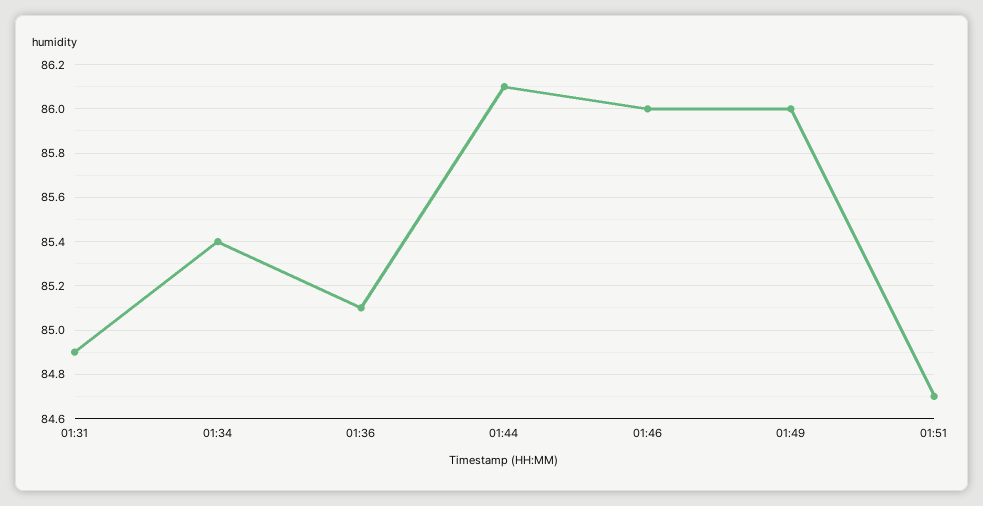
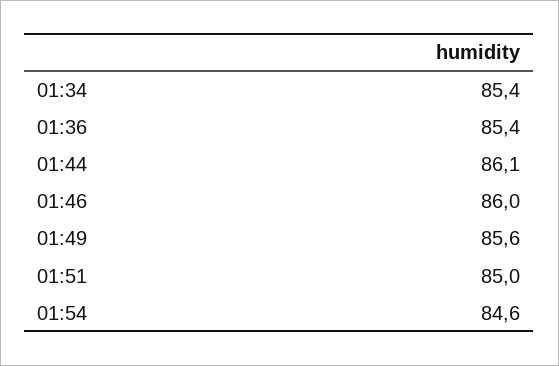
01:31: 84.9 -> none
01:36: 85.1 -> 85.4
01:49: 86 -> 85.6
01:51: 84.7 -> 85
01:54: none -> 84.6

